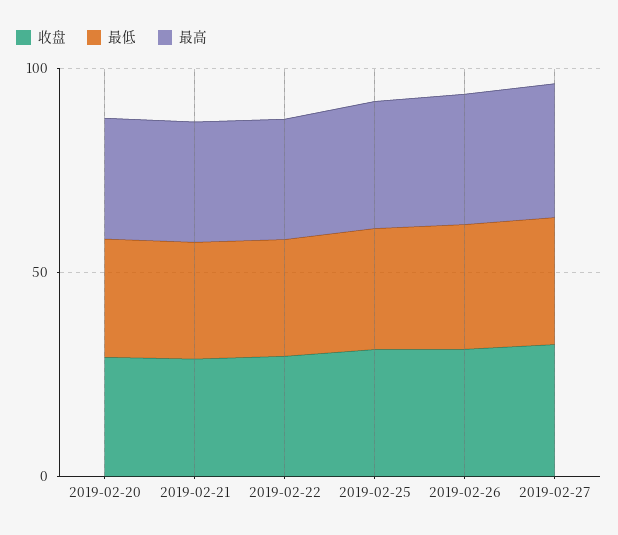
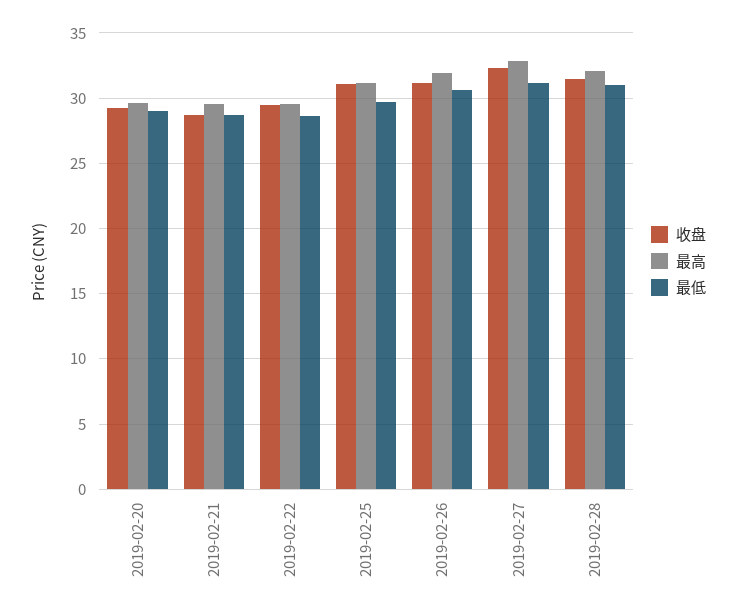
收盘, 2019-02-28: none -> 31.5
最高, 2019-02-28: none -> 32
最低, 2019-02-28: none -> 31

